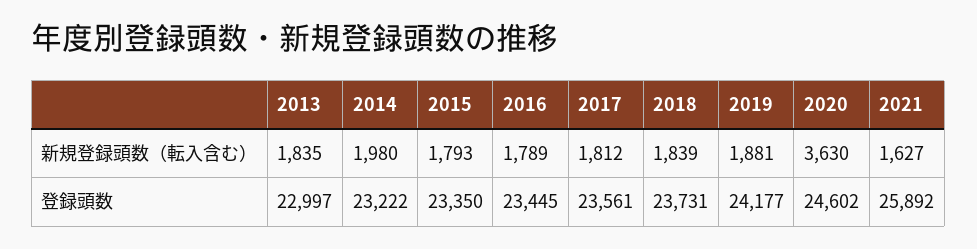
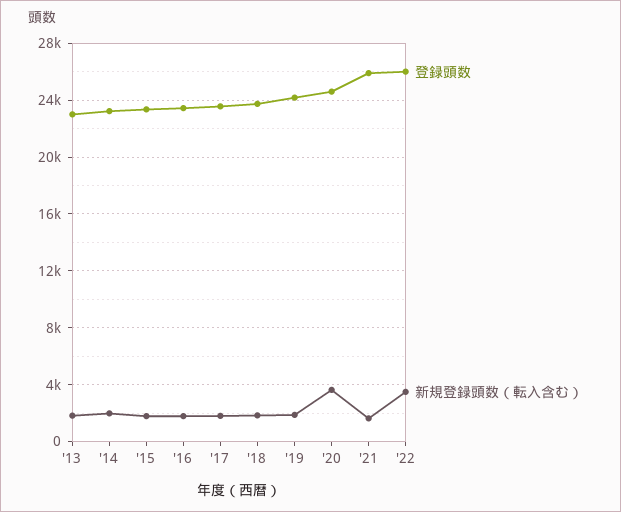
登録頭数, '22: none -> 26000
新規登録頭数（転入含む）, '22: none -> 3500

